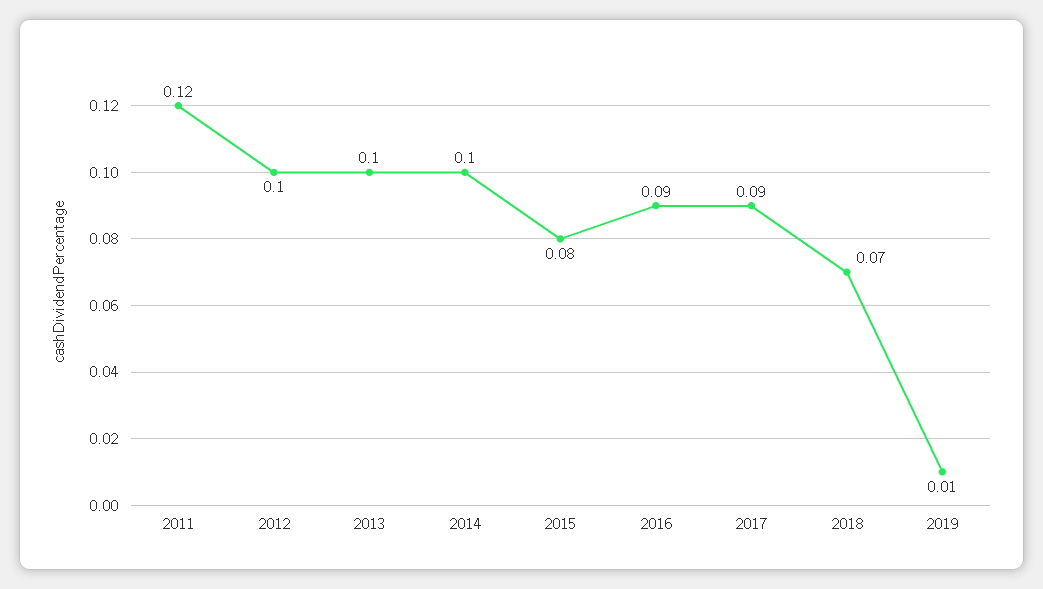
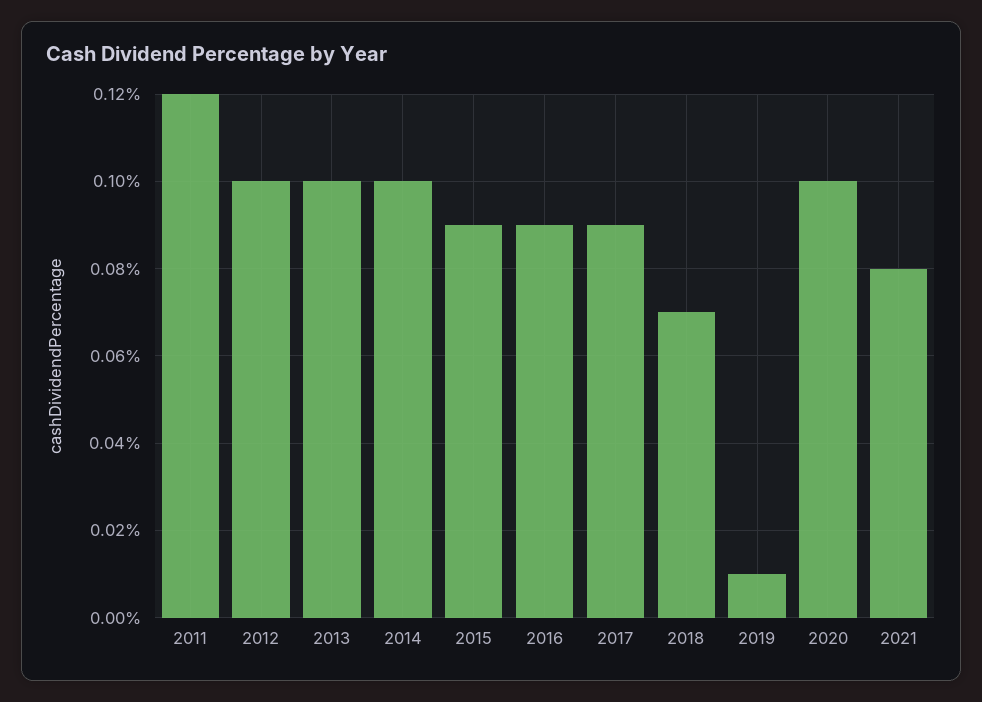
2015: 0.08 -> 0.09
2020: none -> 0.1
2021: none -> 0.08

